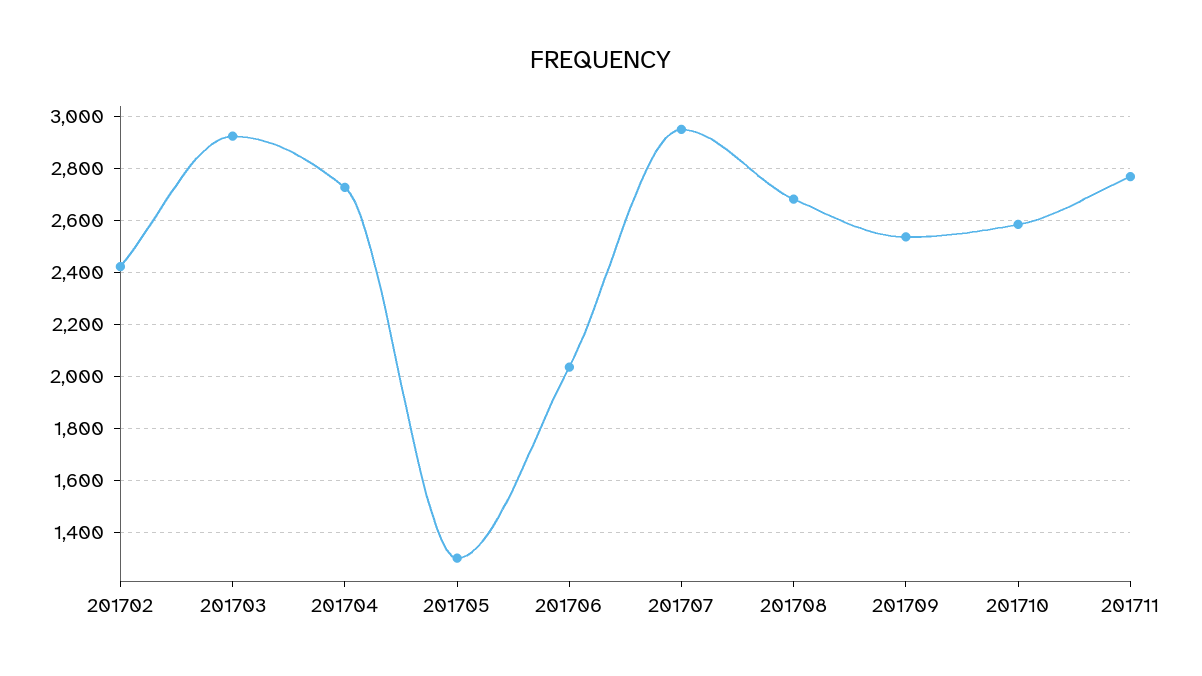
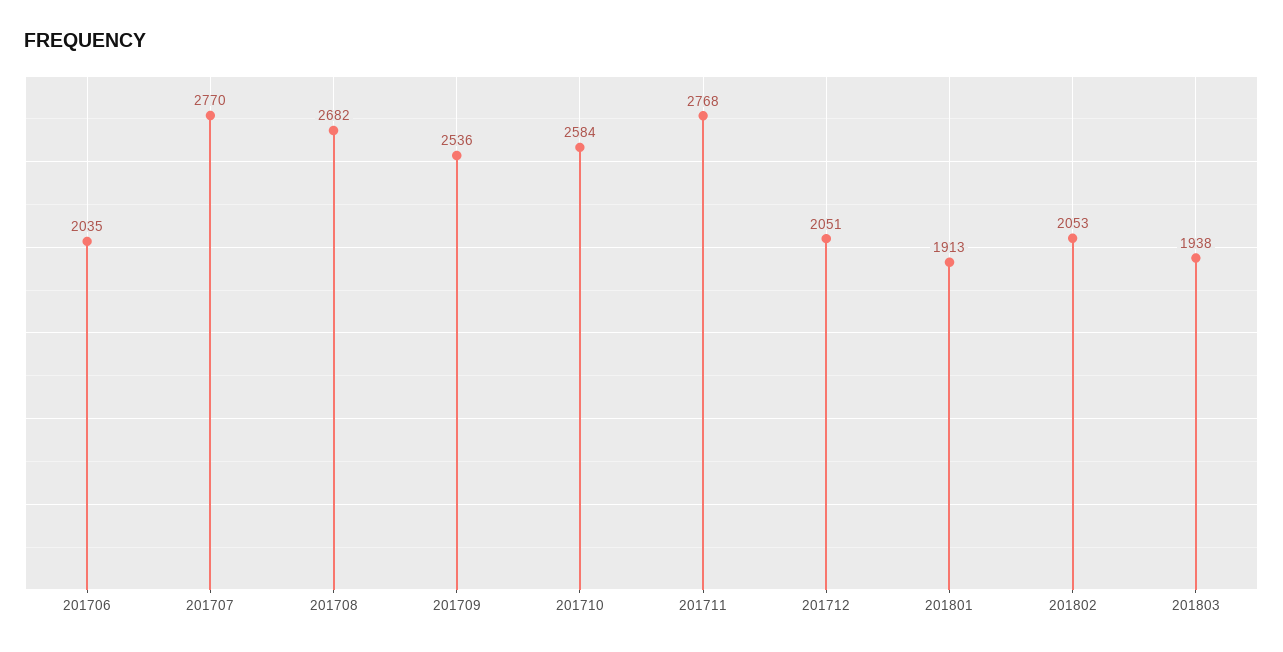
201702: 2425 -> none
201703: 2925 -> none
201704: 2725 -> none
201705: 1300 -> none
201707: 2950 -> 2770
201712: none -> 2051
201801: none -> 1913
201802: none -> 2053
201803: none -> 1938

